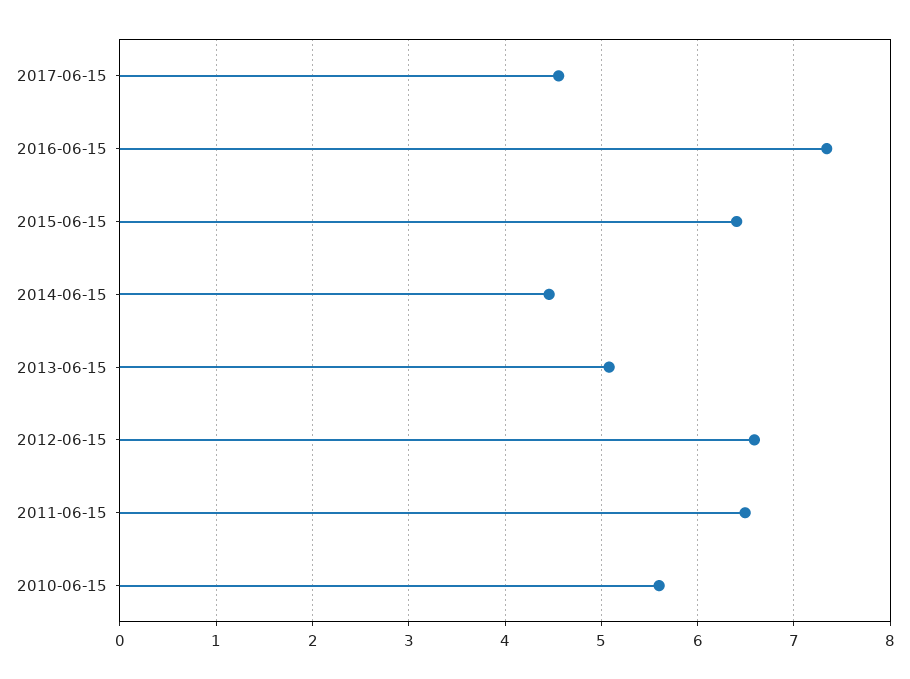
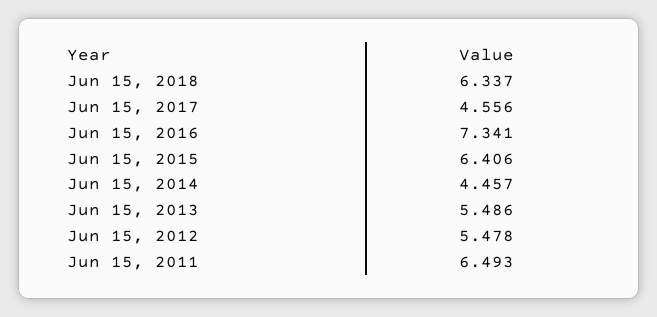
2013-06-15: 5.1 -> 5.486
2012-06-15: 6.6 -> 5.478
2010-06-15: 5.6 -> none
Jun 15, 2018: none -> 6.337

